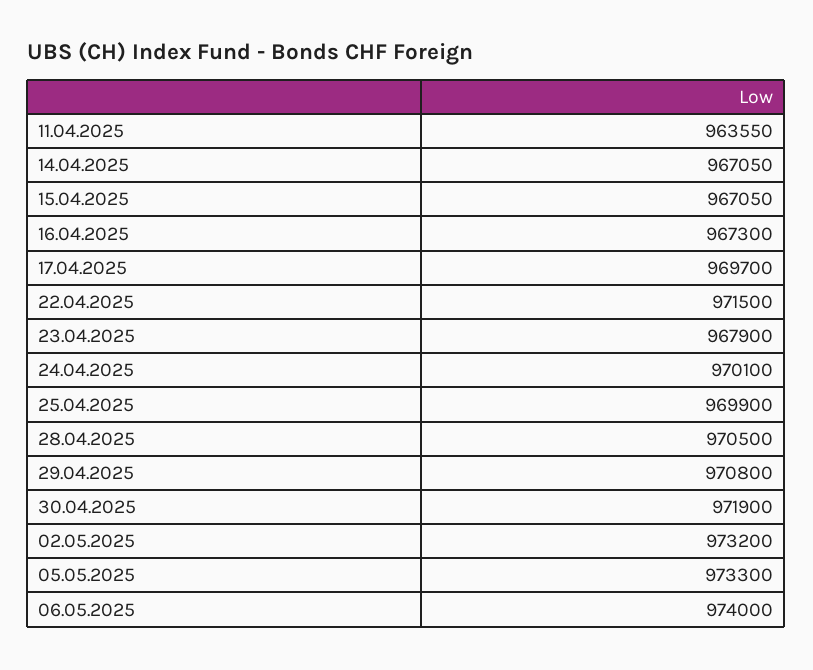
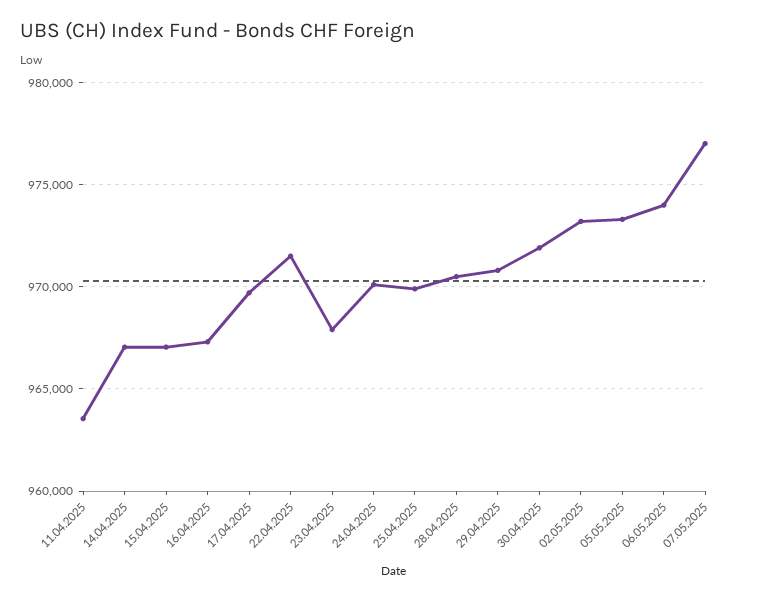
07.05.2025: none -> 977000

